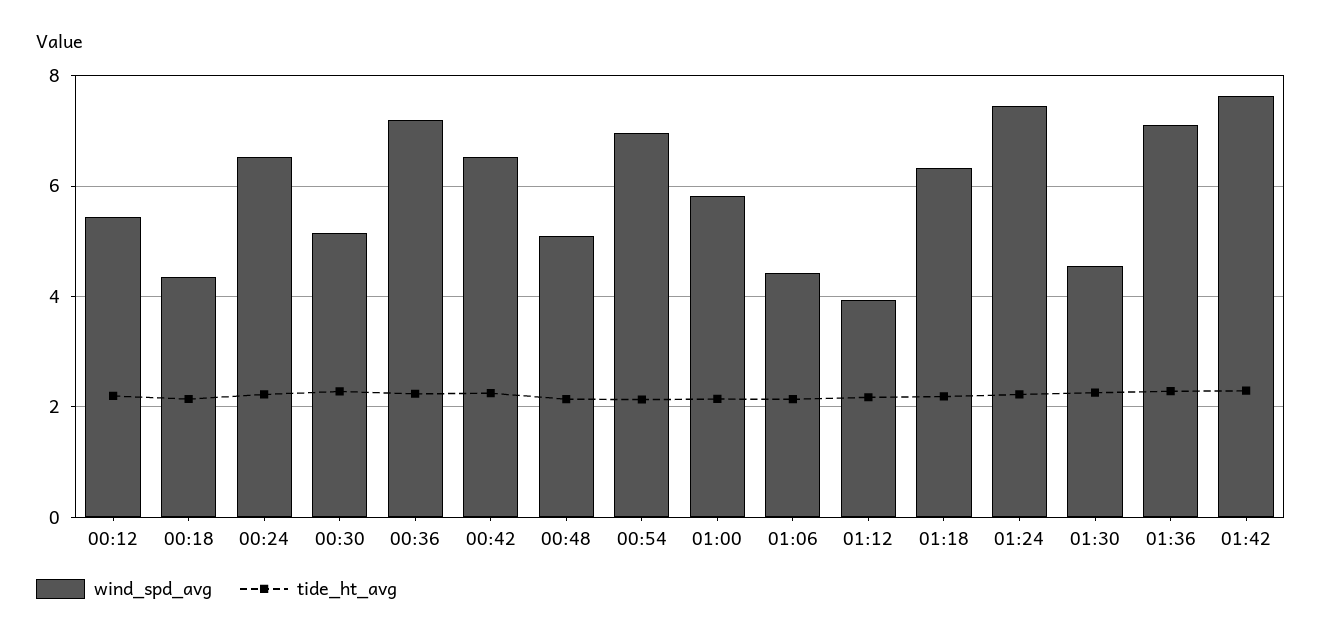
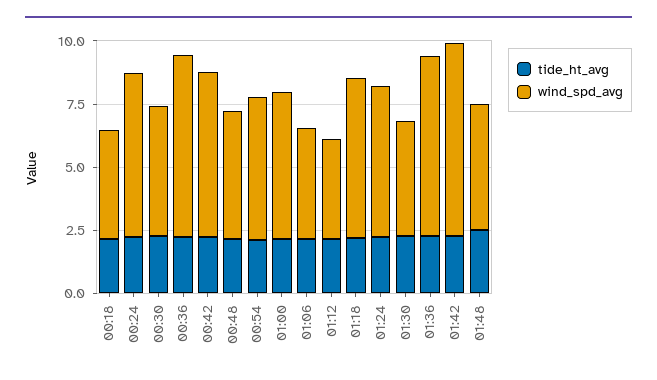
wind_spd_avg, 00:12: 5.4 -> none
tide_ht_avg, 00:12: 2.2 -> none
wind_spd_avg, 00:54: 7 -> 5.5
wind_spd_avg, 01:24: 7.4 -> 6
tide_ht_avg, 01:48: none -> 2.5
wind_spd_avg, 01:48: none -> 5

